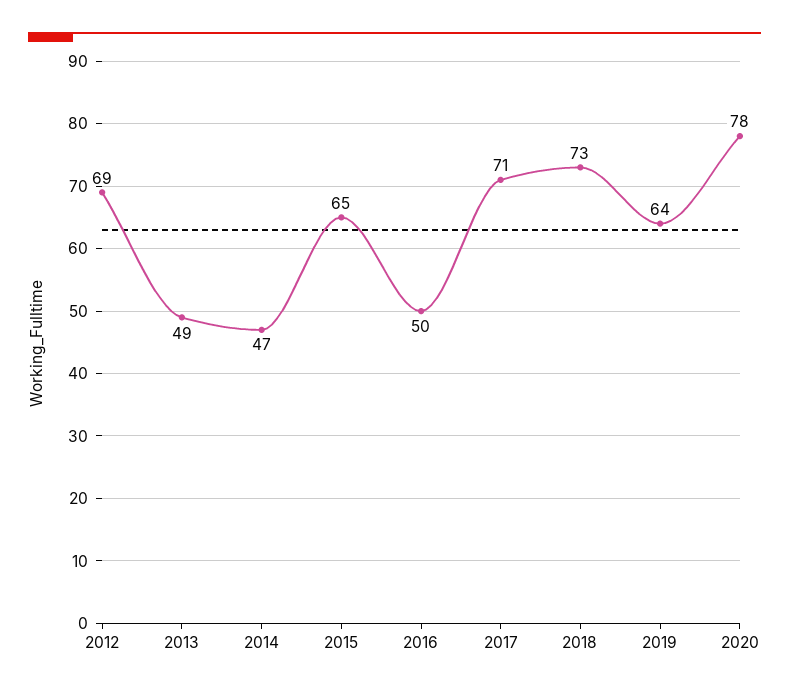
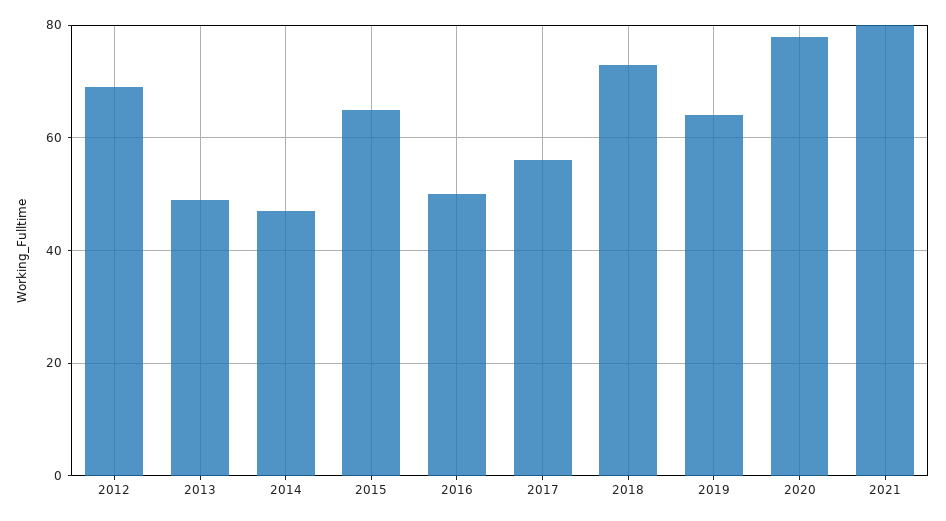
2017: 71 -> 55
2021: none -> 80

